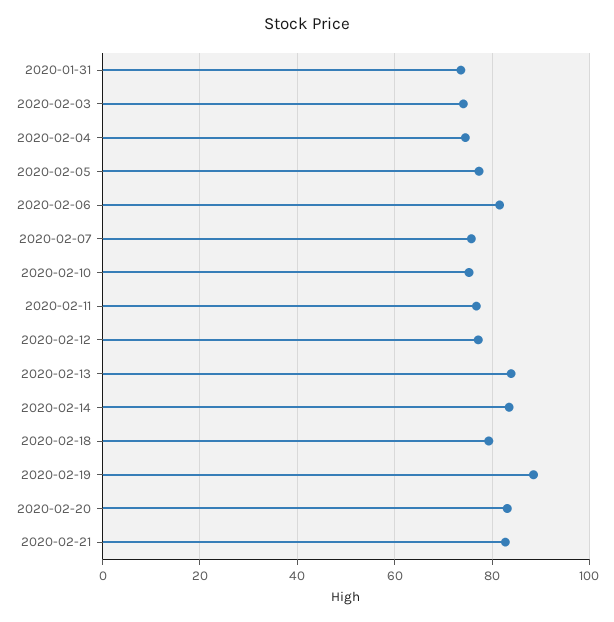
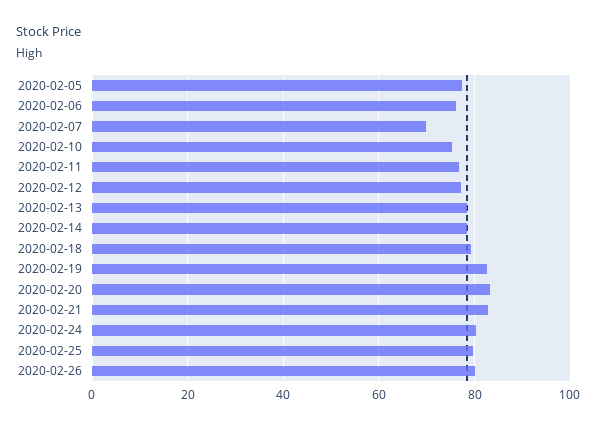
2020-01-31: 74 -> none
2020-02-03: 74 -> none
2020-02-04: 74 -> none
2020-02-06: 82 -> 76
2020-02-07: 76 -> 70
2020-02-13: 84 -> 78
2020-02-14: 84 -> 78
2020-02-19: 88 -> 82
2020-02-24: none -> 80
2020-02-25: none -> 80
2020-02-26: none -> 80

